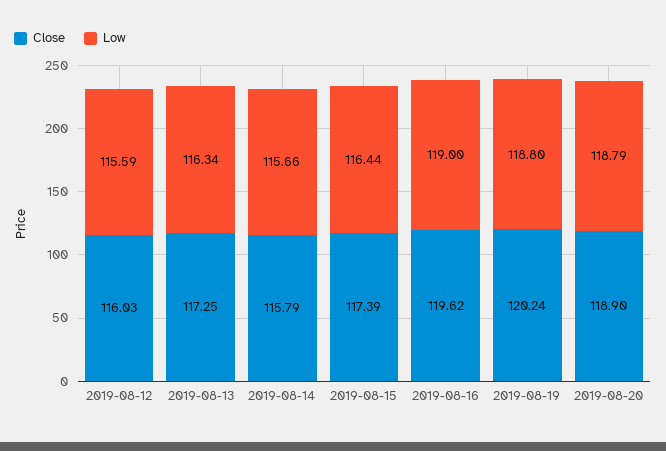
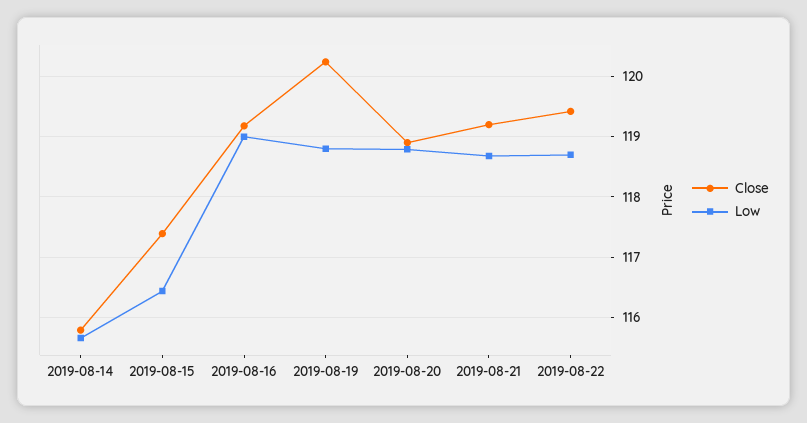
Close, 2019-08-12: 116.03 -> none
Low, 2019-08-12: 115.59 -> none
Close, 2019-08-13: 117.25 -> none
Low, 2019-08-13: 116.34 -> none
Close, 2019-08-16: 119.62 -> 119.2
Close, 2019-08-21: none -> 119.2
Low, 2019-08-21: none -> 118.7
Close, 2019-08-22: none -> 119.4
Low, 2019-08-22: none -> 118.7

